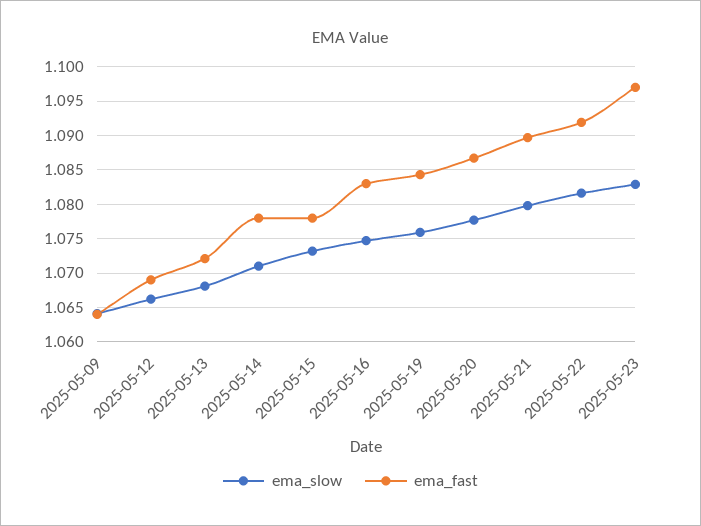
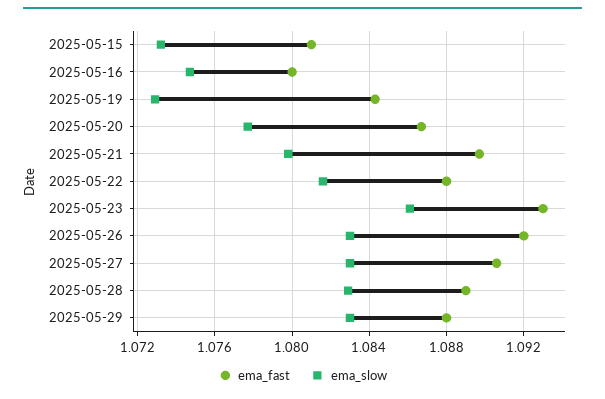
ema_slow, 2025-05-09: 1.064 -> none
ema_fast, 2025-05-09: 1.064 -> none
ema_slow, 2025-05-12: 1.066 -> none
ema_fast, 2025-05-12: 1.069 -> none
ema_slow, 2025-05-13: 1.068 -> none
ema_fast, 2025-05-13: 1.072 -> none
ema_slow, 2025-05-14: 1.071 -> none
ema_fast, 2025-05-14: 1.078 -> none
ema_fast, 2025-05-15: 1.078 -> 1.081
ema_fast, 2025-05-16: 1.083 -> 1.08
ema_slow, 2025-05-19: 1.076 -> 1.073
ema_fast, 2025-05-22: 1.092 -> 1.088
ema_slow, 2025-05-23: 1.083 -> 1.086
ema_fast, 2025-05-23: 1.097 -> 1.093
ema_fast, 2025-05-26: none -> 1.092
ema_slow, 2025-05-26: none -> 1.083
ema_fast, 2025-05-27: none -> 1.0905
ema_slow, 2025-05-27: none -> 1.083
ema_fast, 2025-05-28: none -> 1.089
ema_slow, 2025-05-28: none -> 1.083
ema_fast, 2025-05-29: none -> 1.088
ema_slow, 2025-05-29: none -> 1.083

